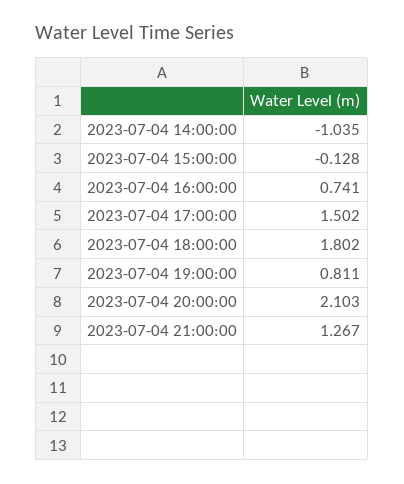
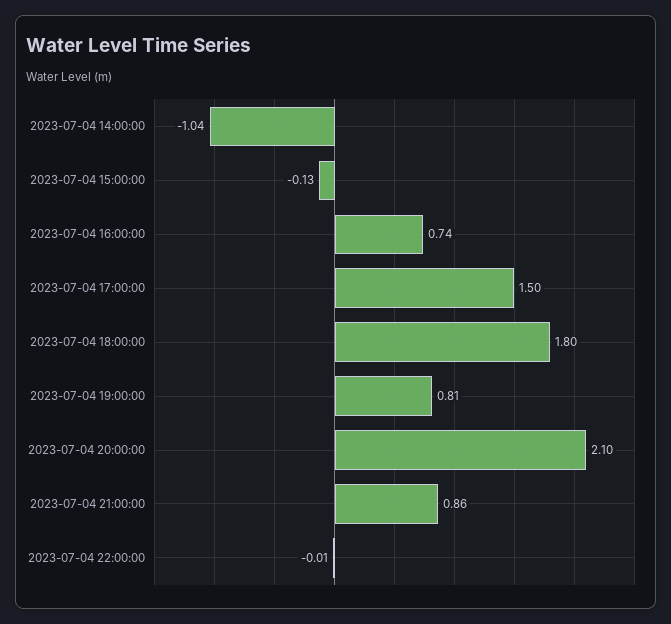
2023-07-04 21:00:00: 1.267 -> 0.86
2023-07-04 22:00:00: none -> -0.01

